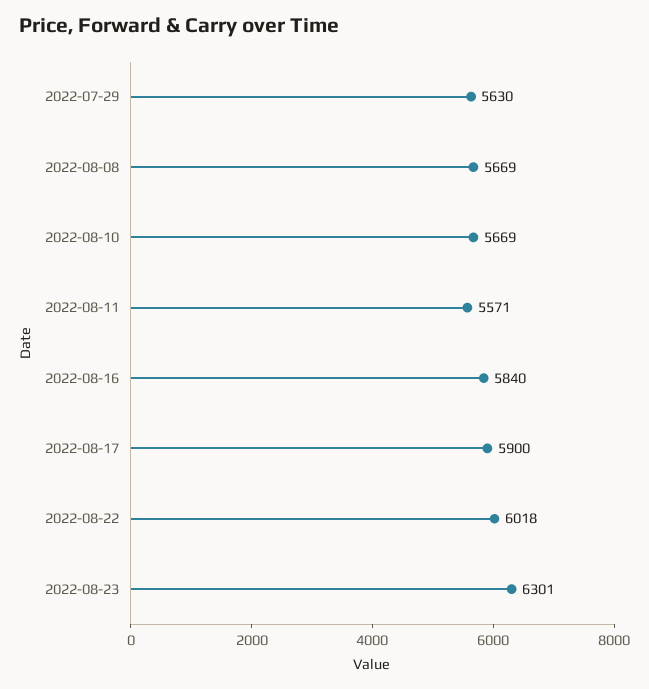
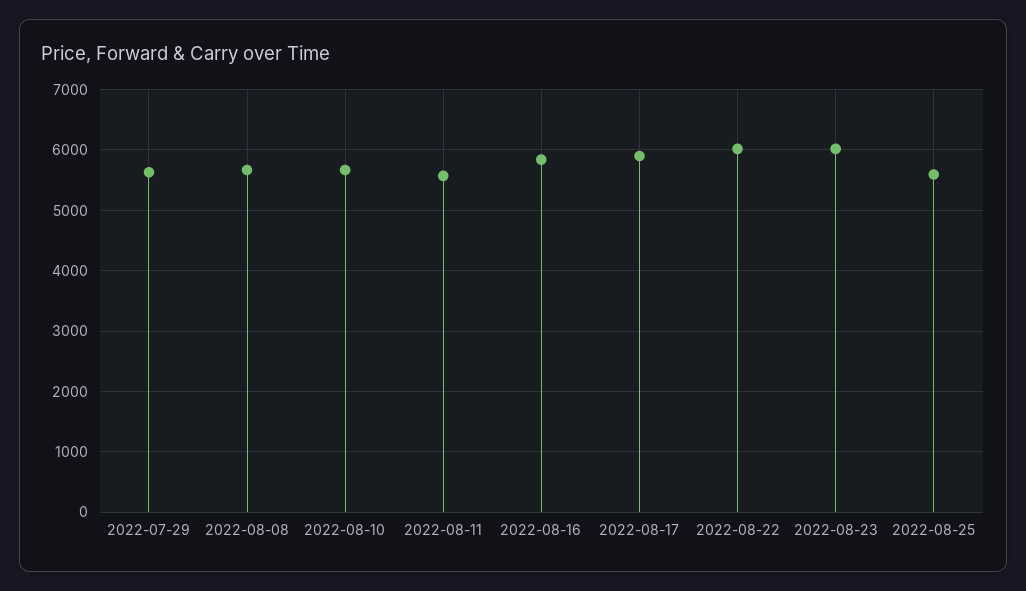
2022-08-23: 6301 -> 6000
2022-08-25: none -> 5600

